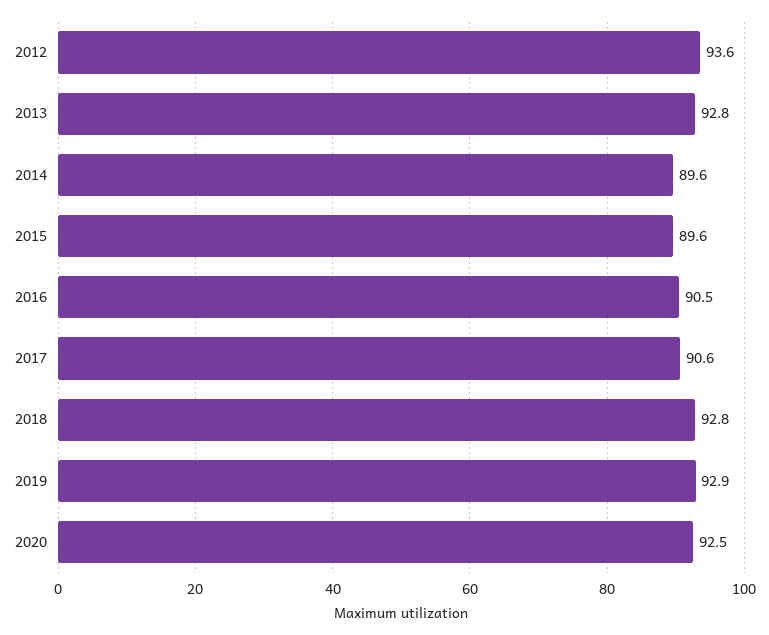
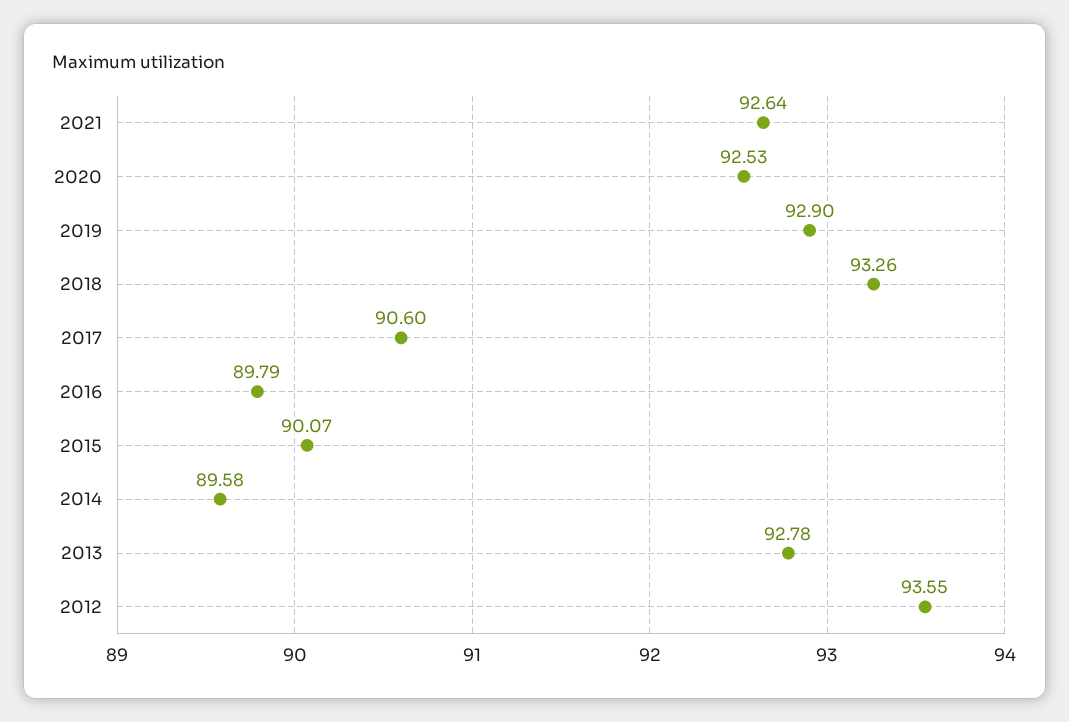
2015: 89.6 -> 90.07
2016: 90.5 -> 89.79
2018: 92.8 -> 93.26
2021: none -> 92.64

